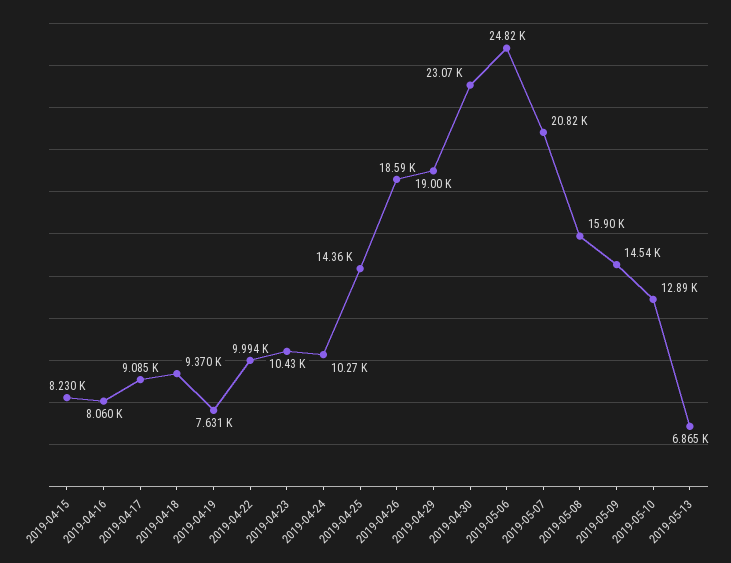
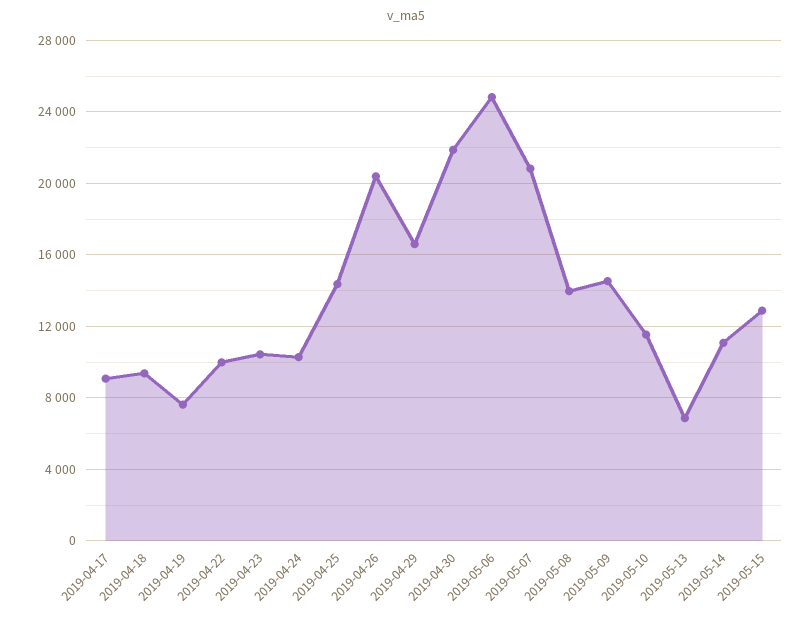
2019-04-15: 8230 -> none
2019-04-16: 8060 -> none
2019-04-26: 18590 -> 20500
2019-04-29: 19000 -> 16500
2019-04-30: 23070 -> 22000
2019-05-08: 15900 -> 14000
2019-05-10: 12890 -> 11500
2019-05-14: none -> 11000
2019-05-15: none -> 13000

